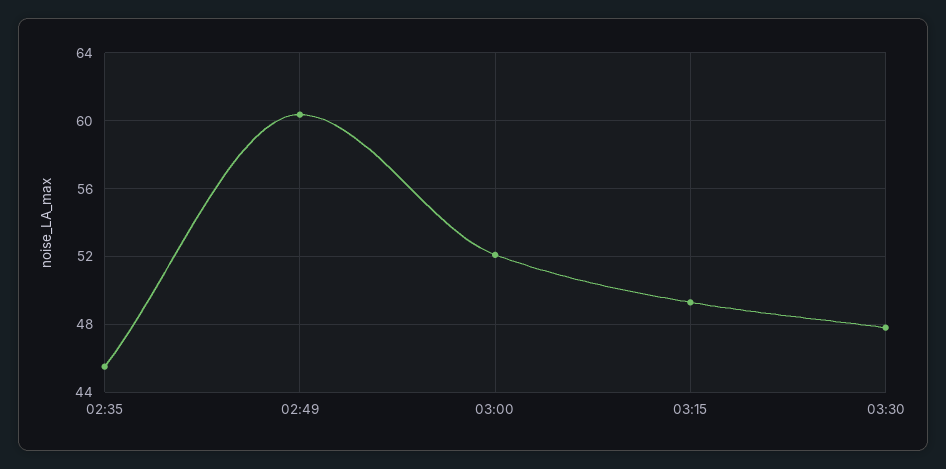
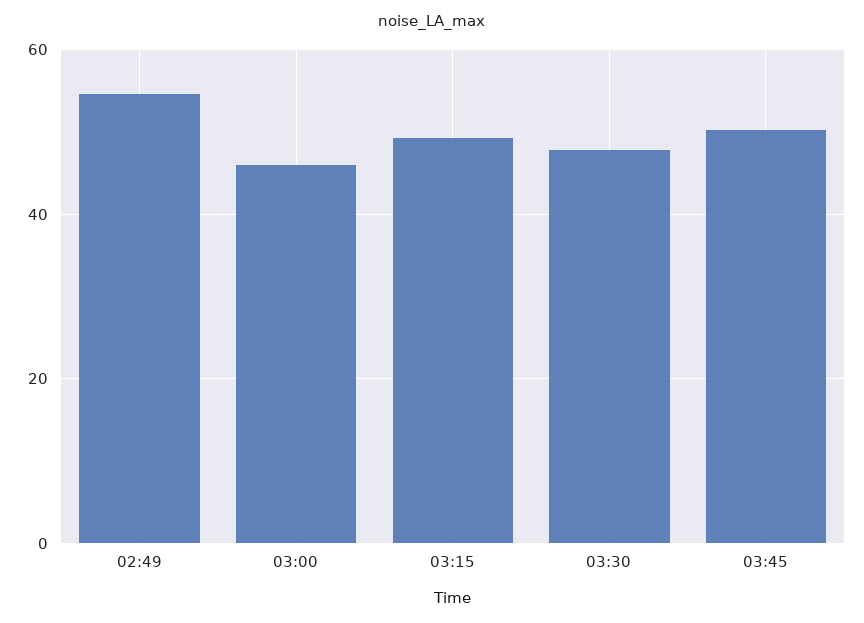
02:35: 45.5 -> none
02:49: 60.5 -> 54
03:00: 52 -> 46
03:45: none -> 50

